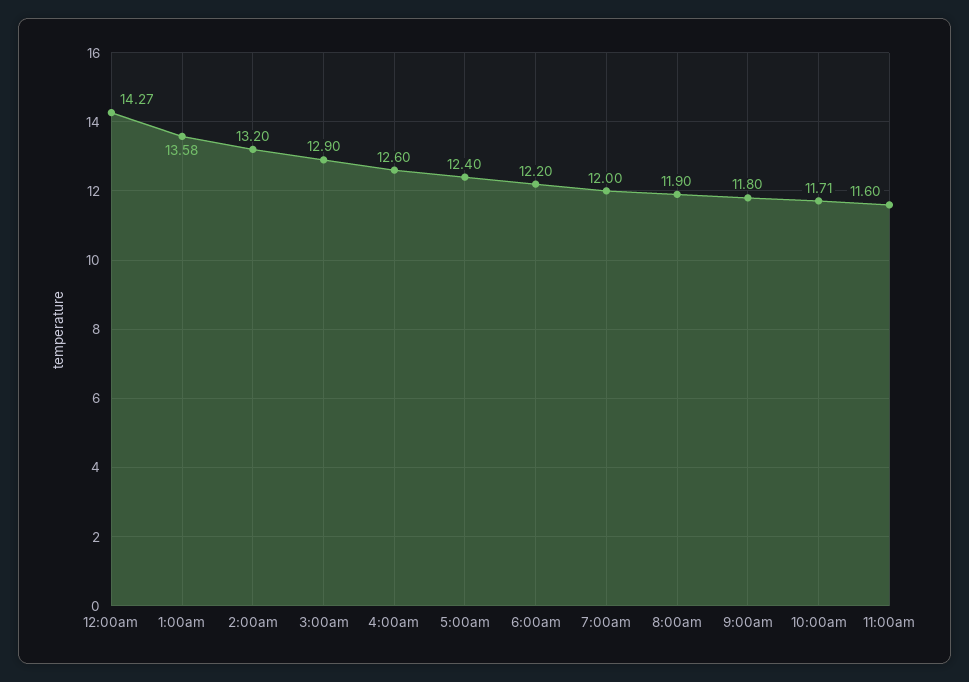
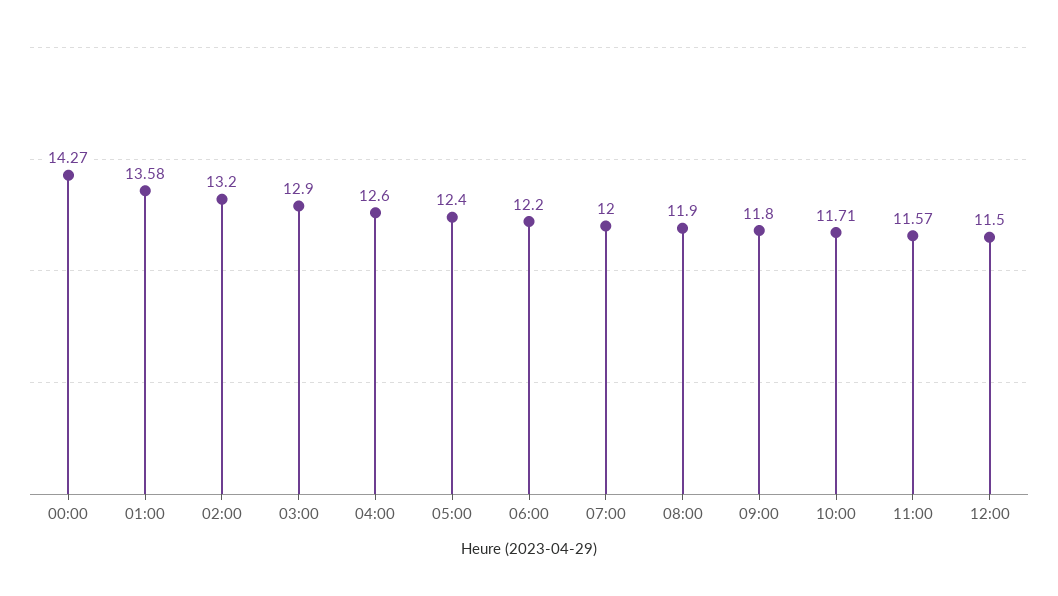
11:00am: 11.6 -> 11.57
12:00: none -> 11.5

